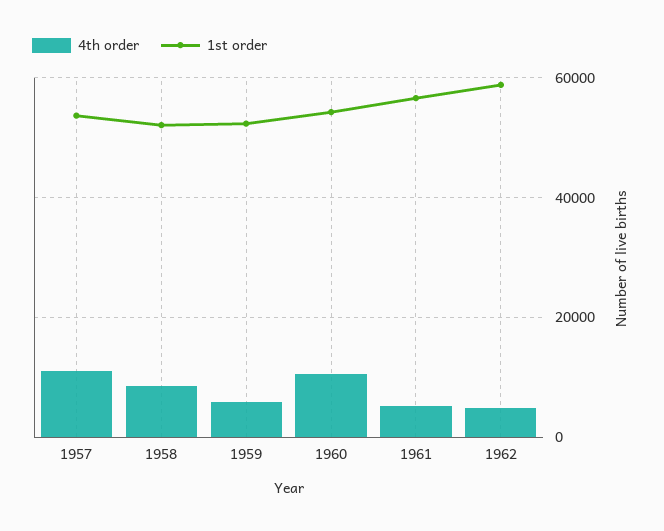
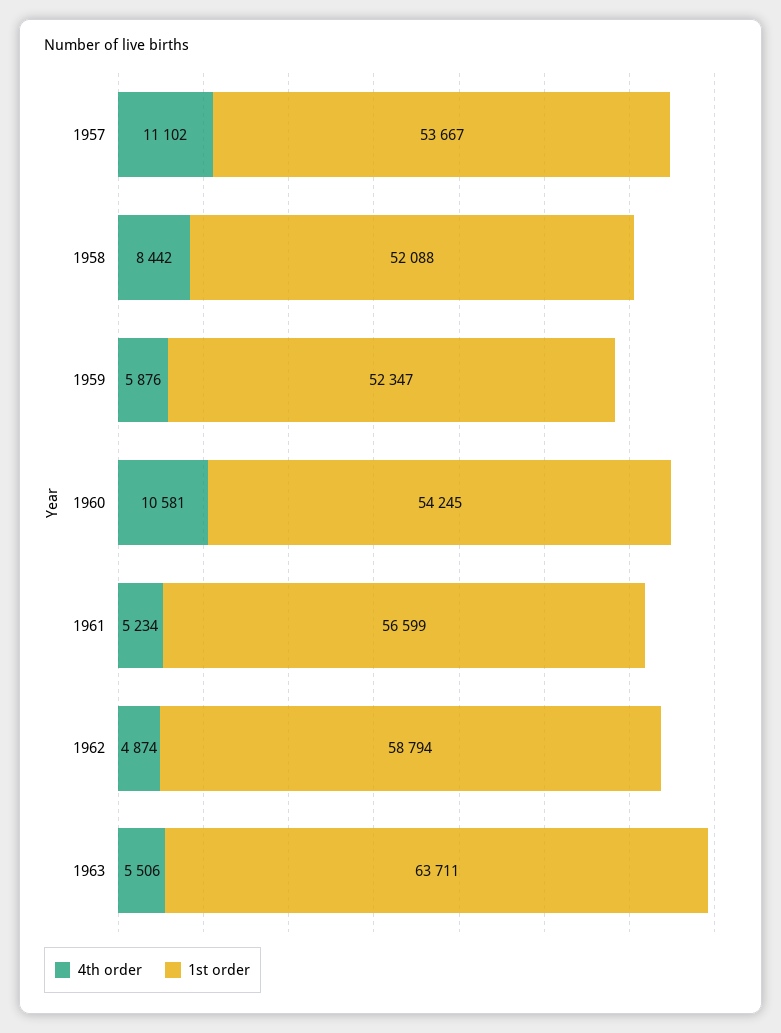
4th order, 1963: none -> 5506
1st order, 1963: none -> 63711

